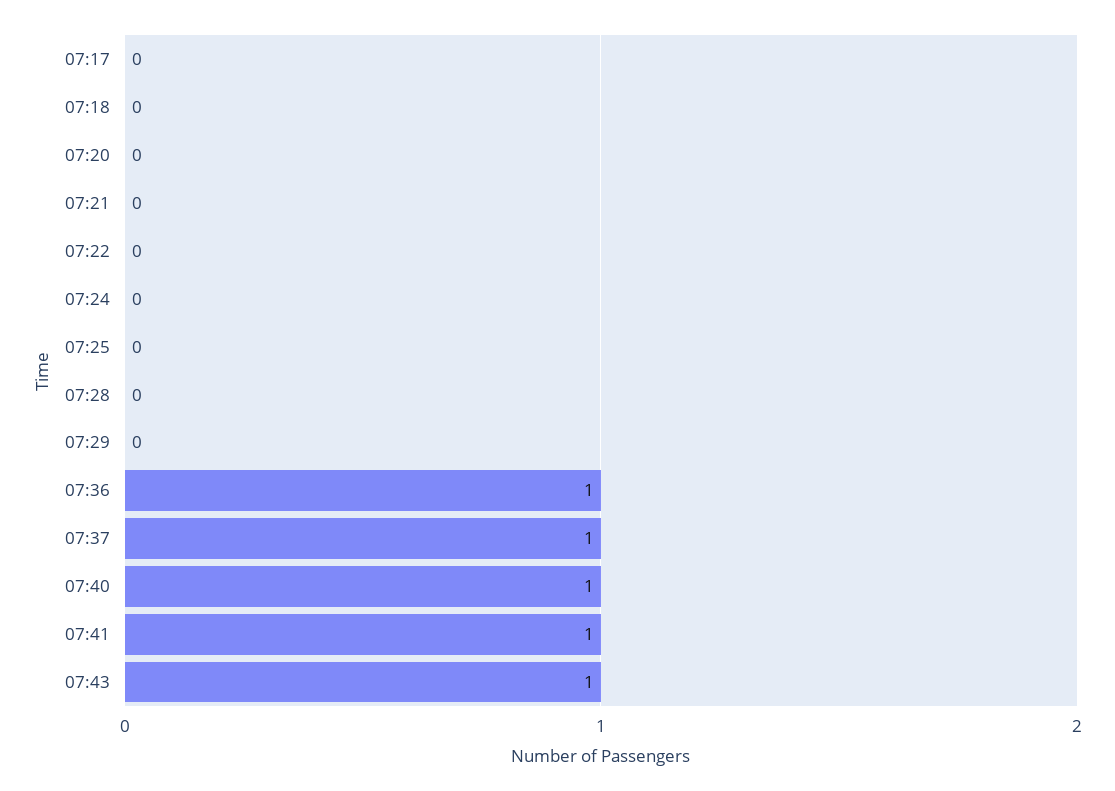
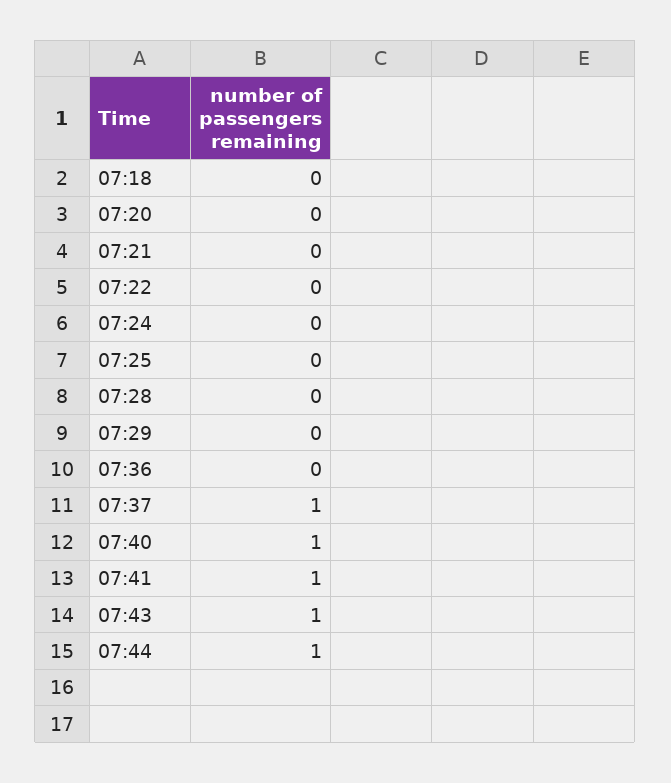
07:17: 0 -> none
07:36: 1 -> 0
07:44: none -> 1

